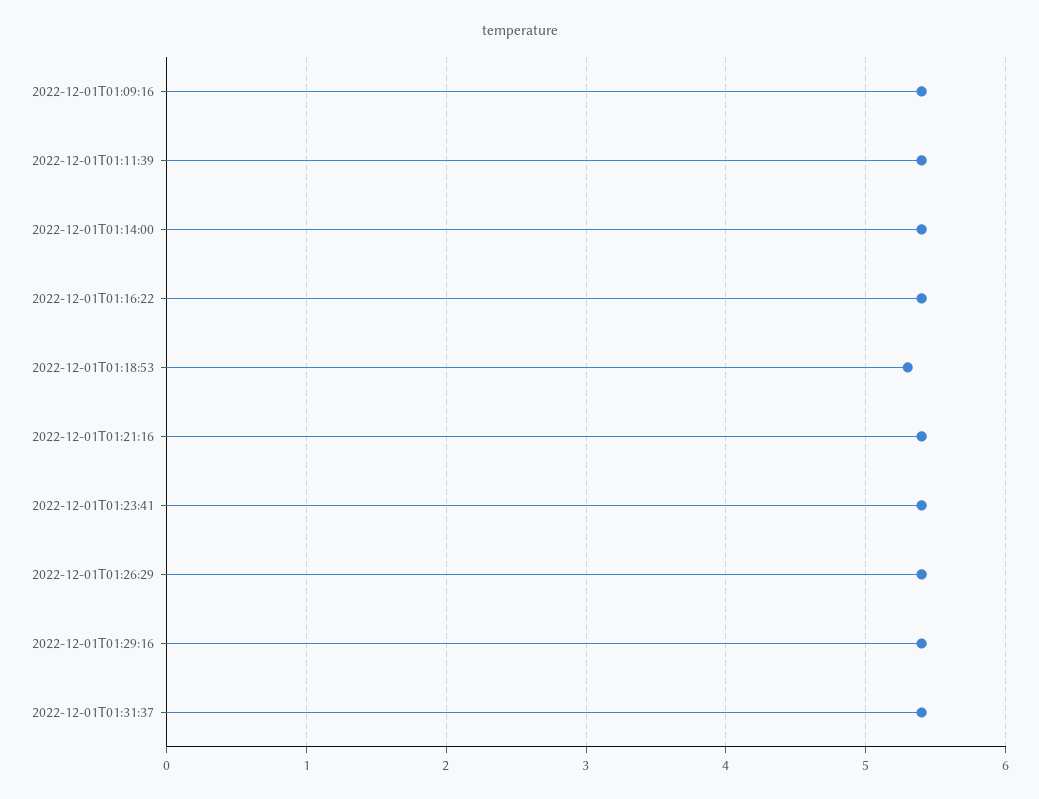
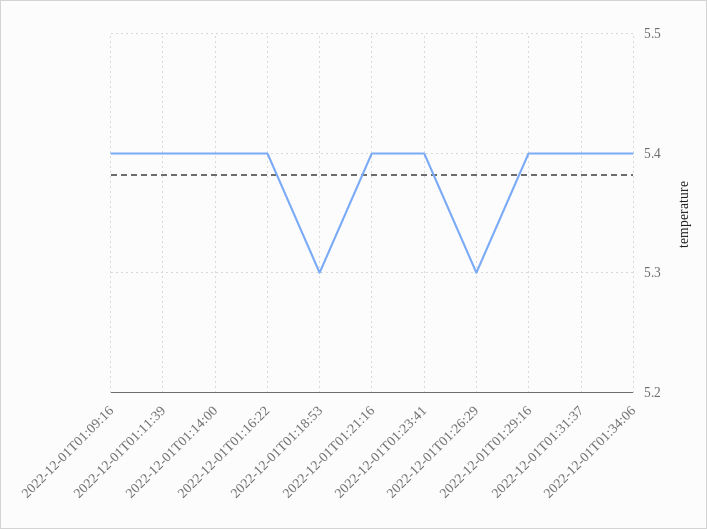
2022-12-01T01:26:29: 5.4 -> 5.3
2022-12-01T01:34:06: none -> 5.4

